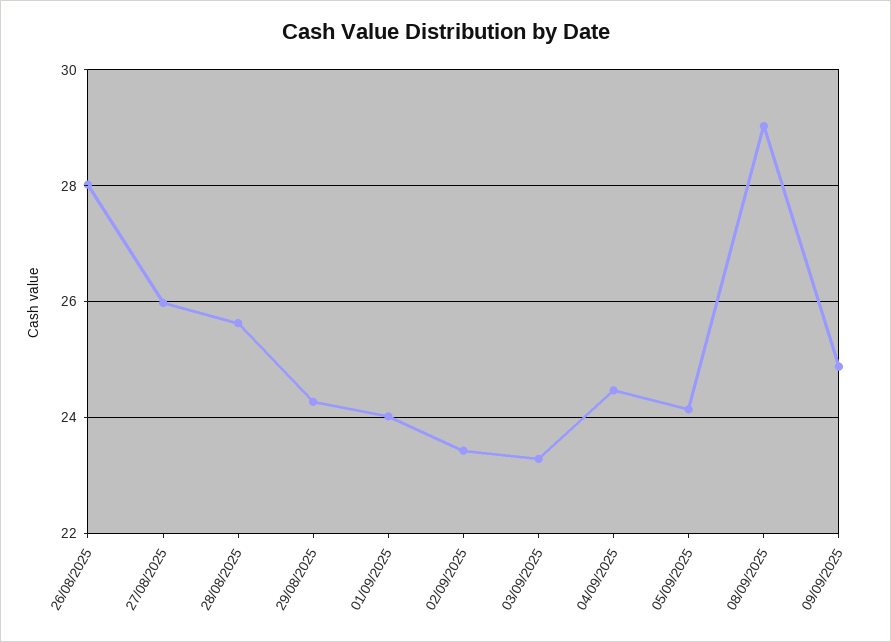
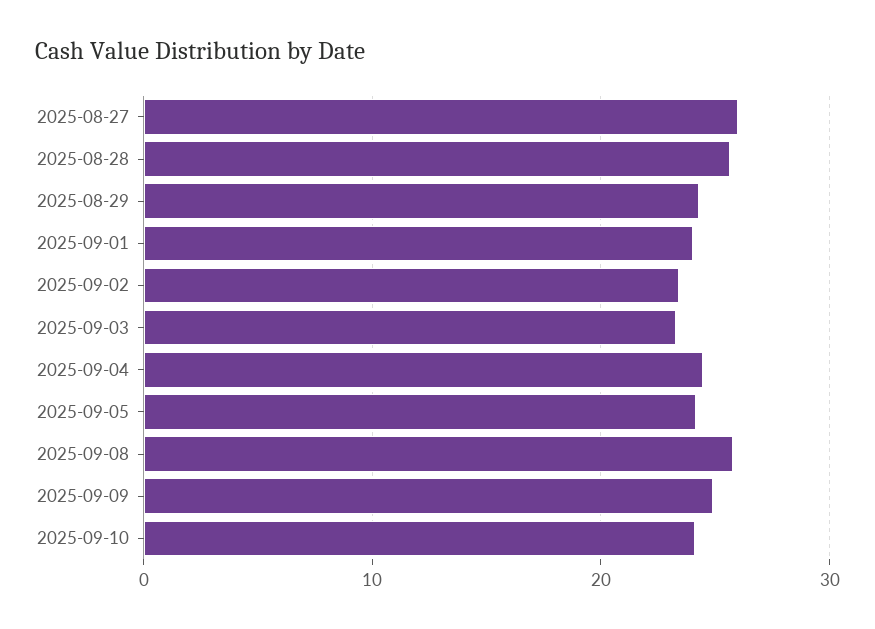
26/08/2025: 28 -> none
08/09/2025: 29 -> 26
2025-09-10: none -> 24

